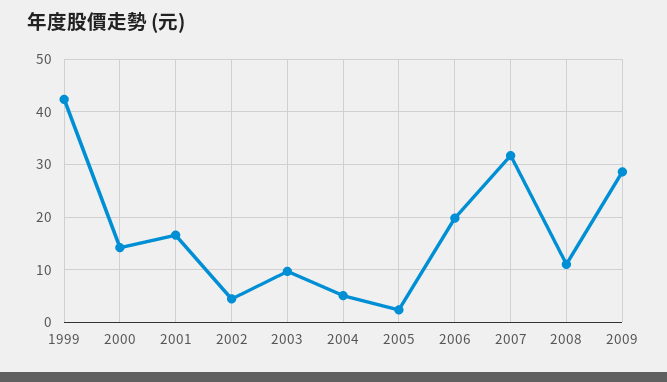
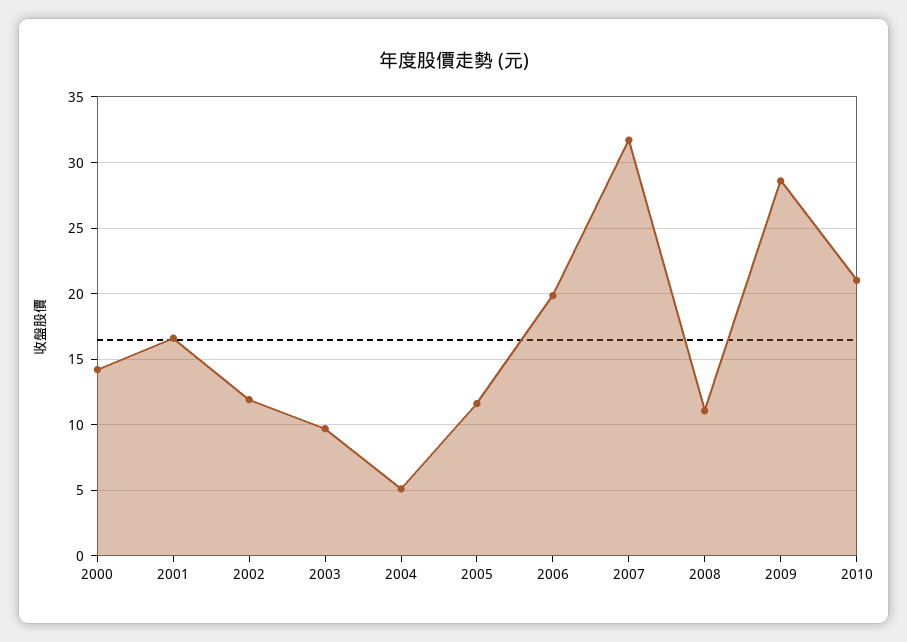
1999: 42 -> none
2002: 4 -> 12
2005: 2 -> 11.5
2010: none -> 21

